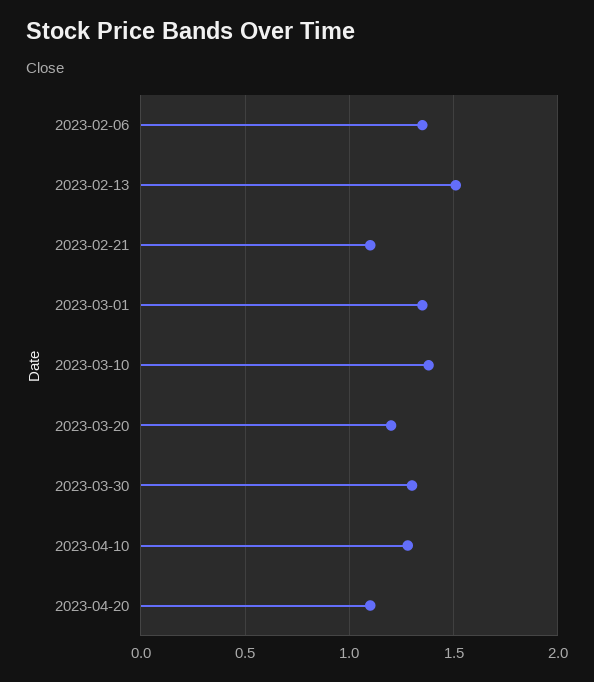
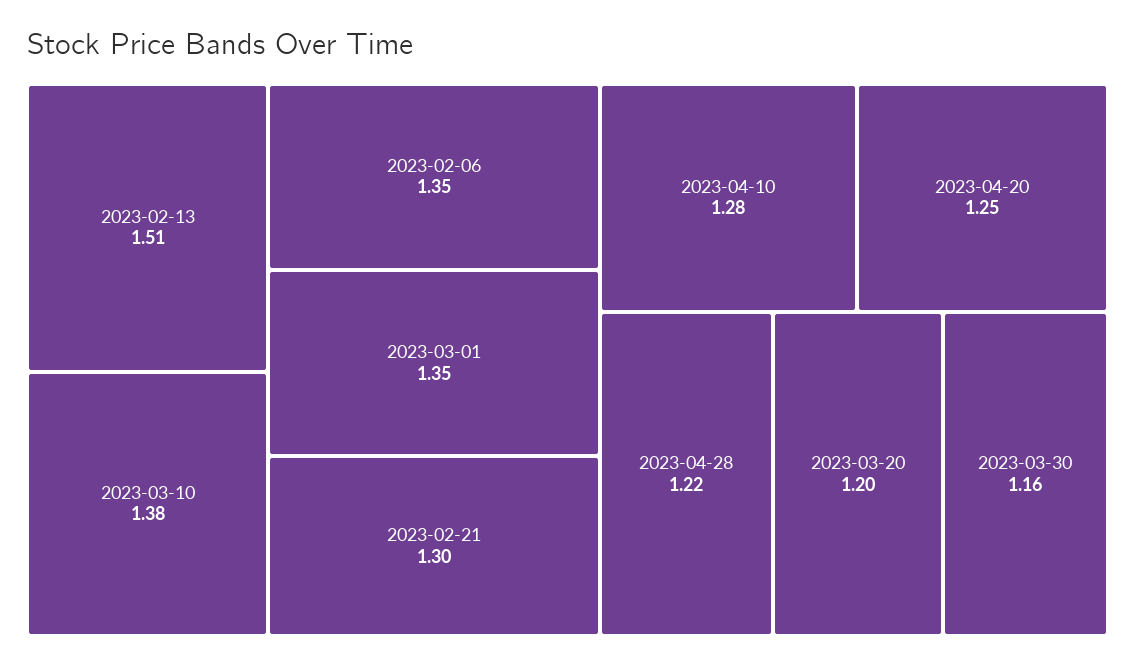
2023-02-21: 1.1 -> 1.3
2023-03-30: 1.3 -> 1.16
2023-04-20: 1.1 -> 1.25
2023-04-28: none -> 1.22

